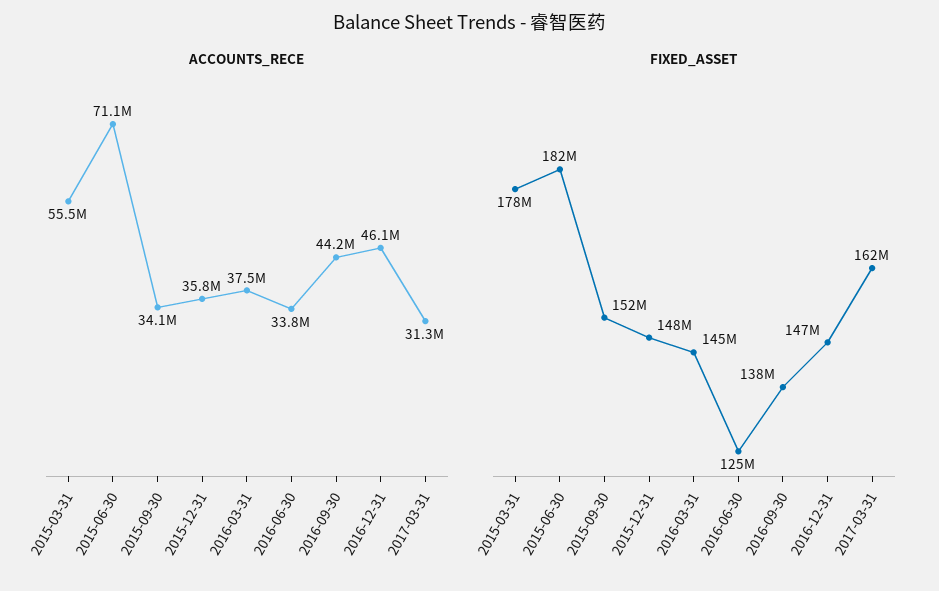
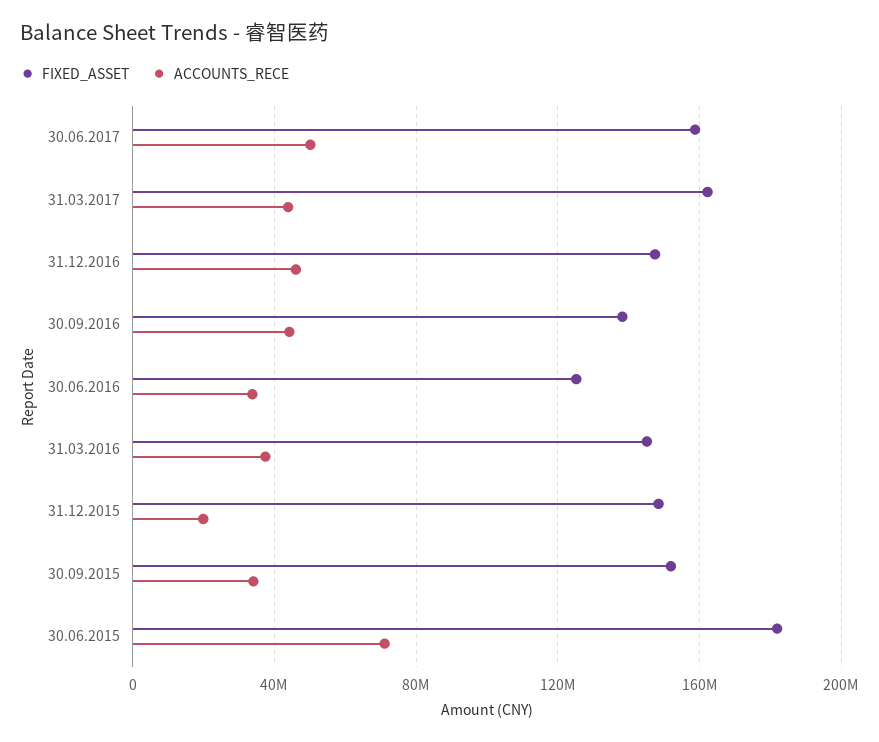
ACCOUNTS_RECE, 2015-03-31: 55500000 -> none
ACCOUNTS_RECE, 2015-12-31: 35800000 -> 20000000
ACCOUNTS_RECE, 2017-03-31: 31300000 -> 45000000
FIXED_ASSET, 2015-03-31: 178000000 -> none
FIXED_ASSET, 30.06.2017: none -> 160000000
ACCOUNTS_RECE, 30.06.2017: none -> 50000000

